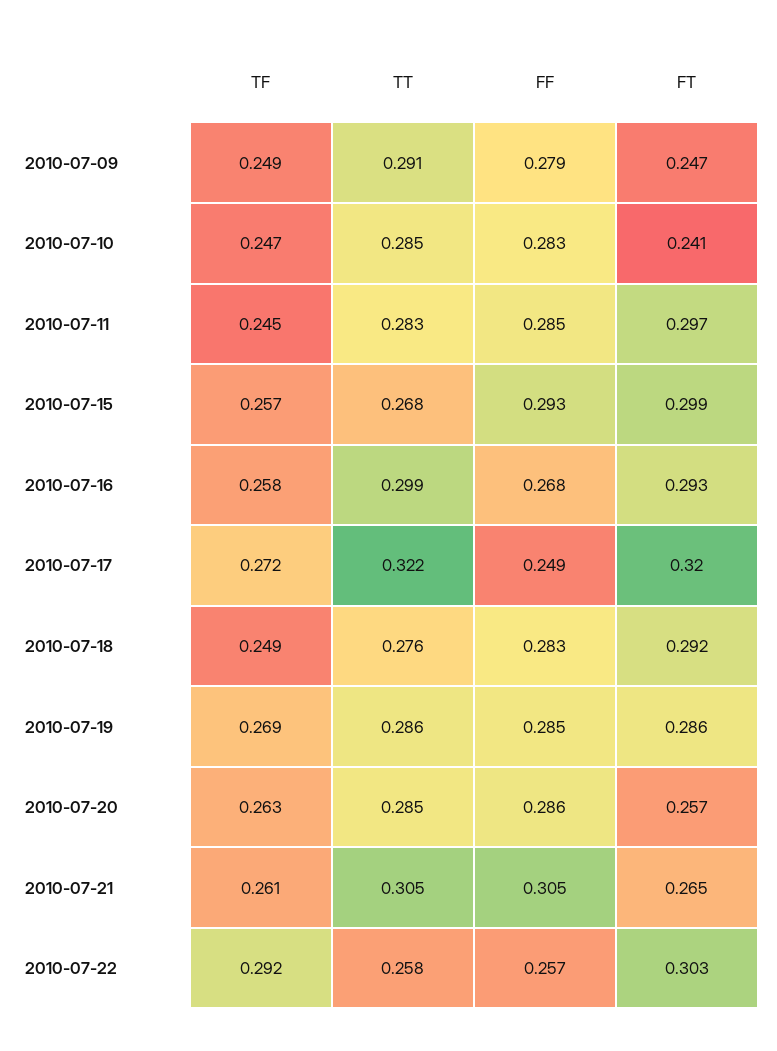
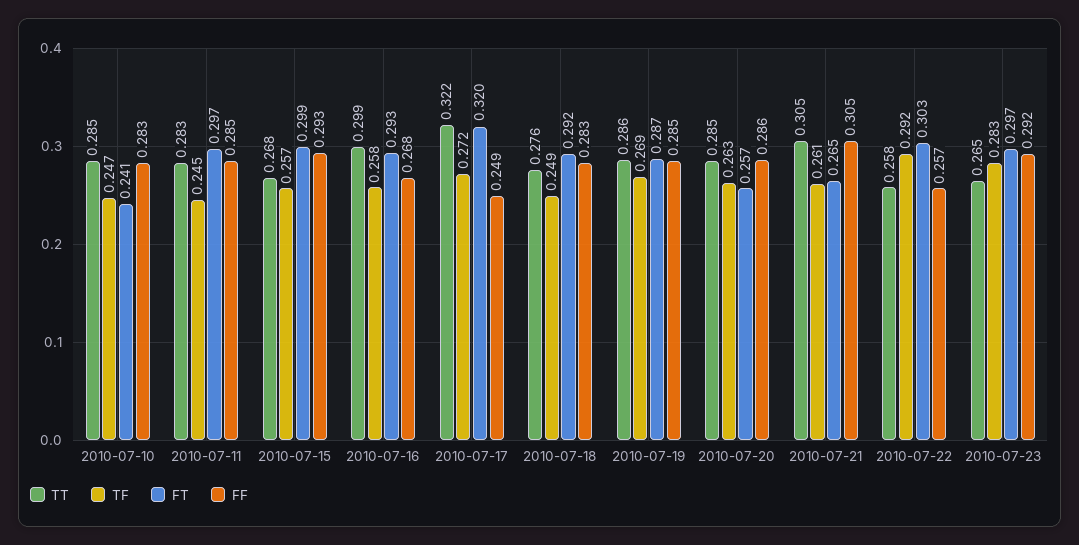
TF, 2010-07-09: 0.249 -> none
TT, 2010-07-09: 0.291 -> none
FF, 2010-07-09: 0.279 -> none
FT, 2010-07-09: 0.247 -> none
FT, 2010-07-19: 0.286 -> 0.287
TT, 2010-07-23: none -> 0.265
TF, 2010-07-23: none -> 0.283
FT, 2010-07-23: none -> 0.297
FF, 2010-07-23: none -> 0.292

